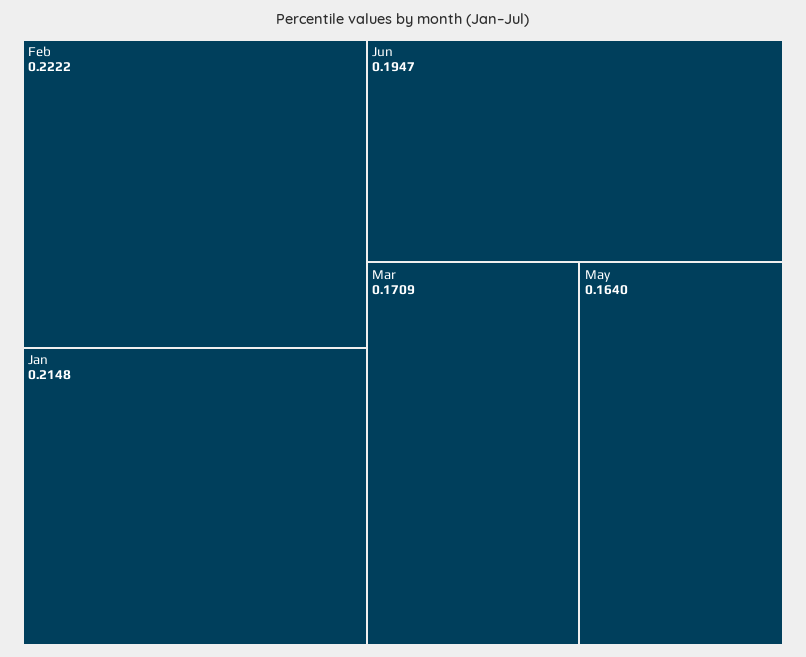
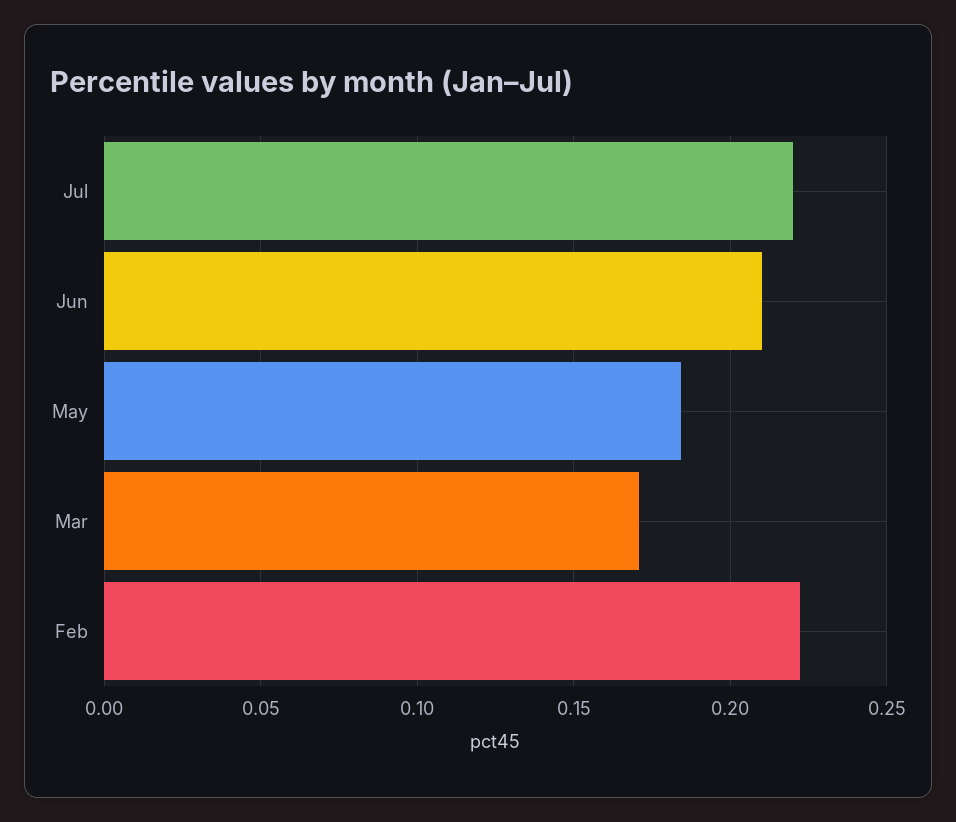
Jan: 0.2148 -> none
Jun: 0.1947 -> 0.21
May: 0.164 -> 0.185
Jul: none -> 0.22

